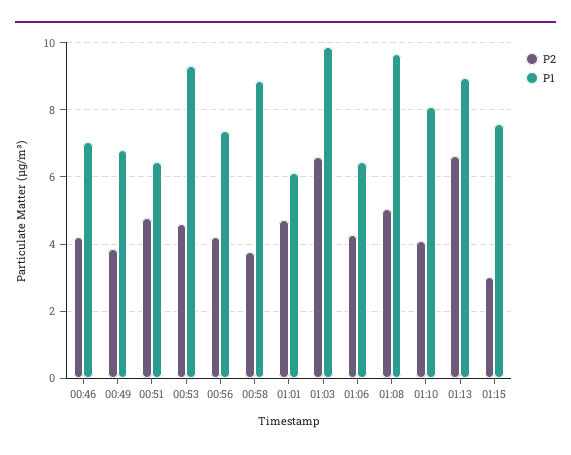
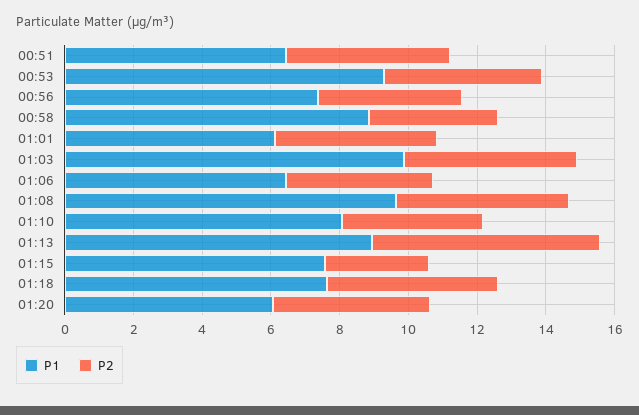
P2, 00:46: 4.2 -> none
P1, 00:46: 7 -> none
P2, 00:49: 3.8 -> none
P1, 00:49: 6.8 -> none
P2, 01:03: 6.6 -> 5
P1, 01:18: none -> 7.5
P2, 01:18: none -> 5
P1, 01:20: none -> 6
P2, 01:20: none -> 4.5

